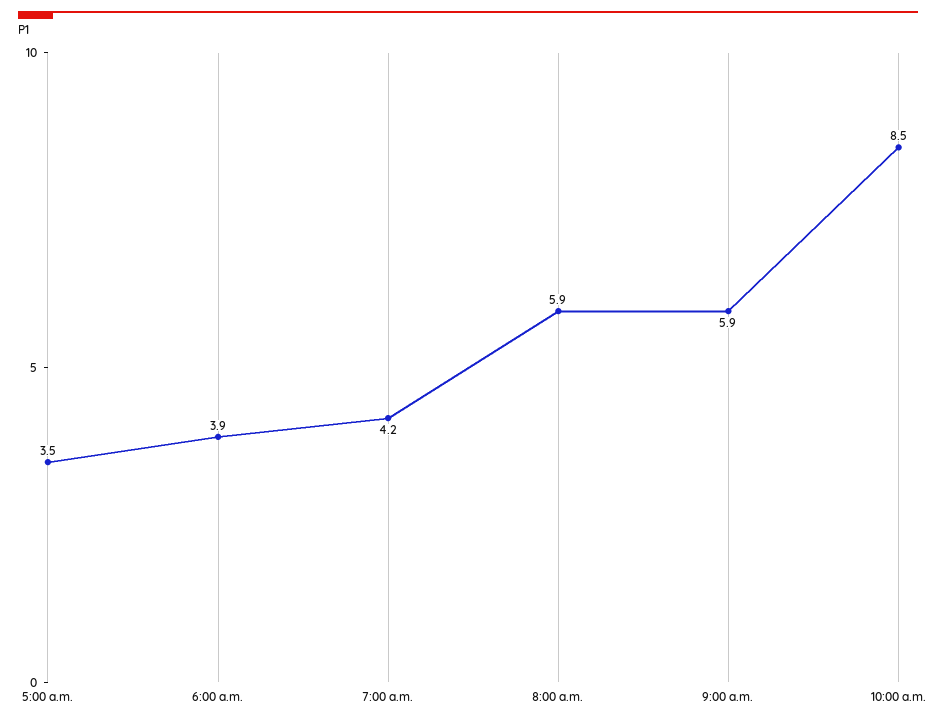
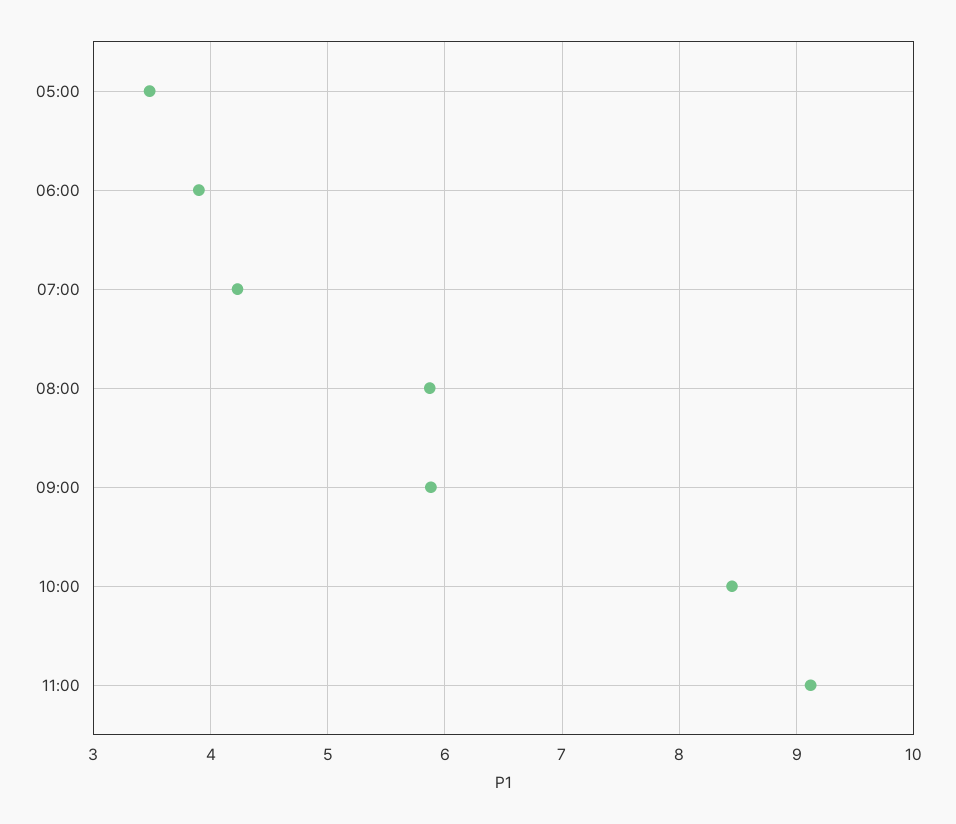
11:00: none -> 9.1

